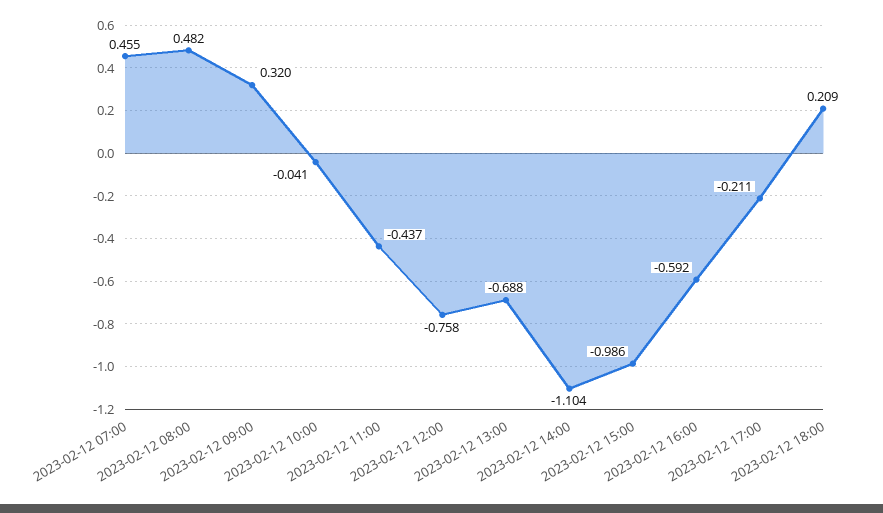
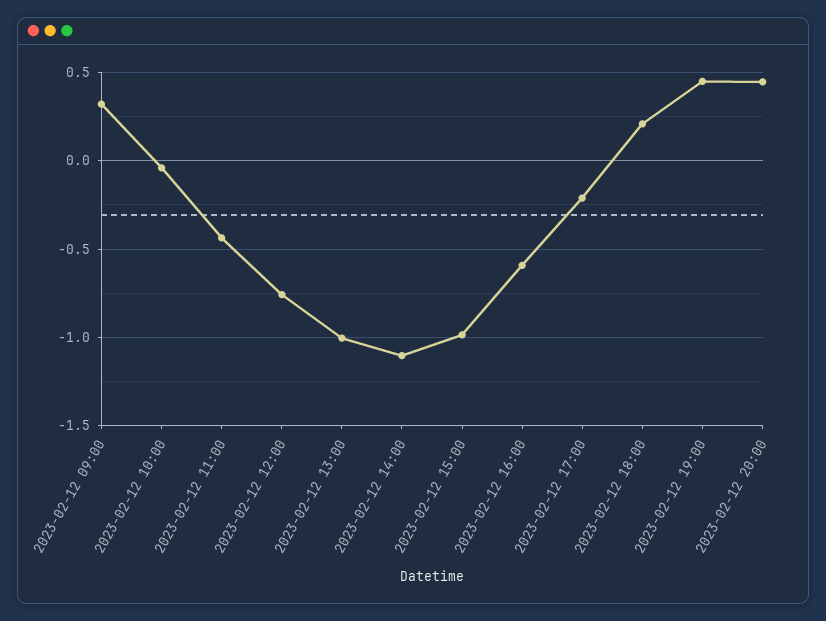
2023-02-12 07:00: 0.455 -> none
2023-02-12 08:00: 0.482 -> none
2023-02-12 13:00: -0.688 -> -1
2023-02-12 19:00: none -> 0.45
2023-02-12 20:00: none -> 0.45

